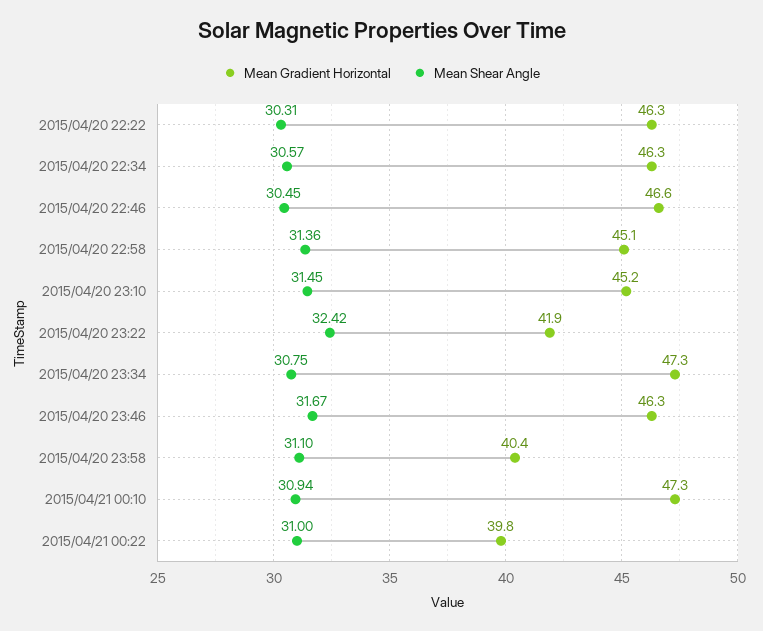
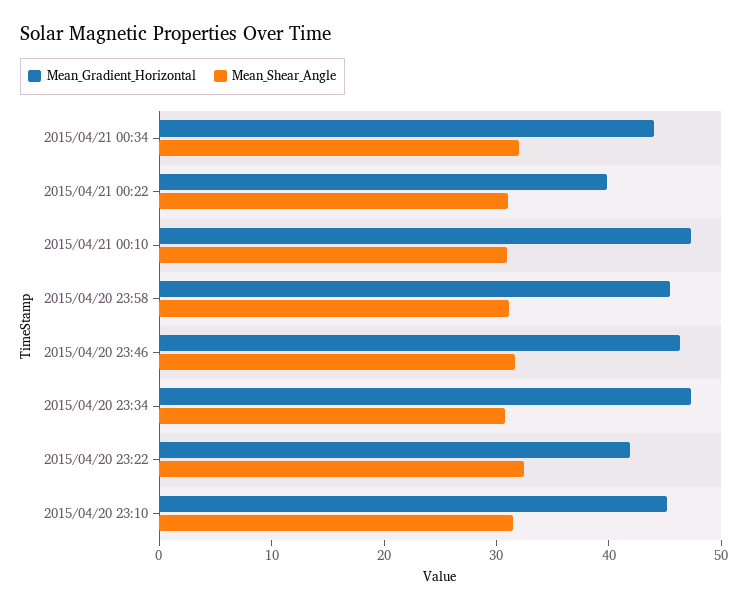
Mean Gradient Horizontal, 2015/04/20 22:22: 46.3 -> none
Mean Shear Angle, 2015/04/20 22:22: 30.31 -> none
Mean Gradient Horizontal, 2015/04/20 22:34: 46.3 -> none
Mean Shear Angle, 2015/04/20 22:34: 30.57 -> none
Mean Gradient Horizontal, 2015/04/20 22:46: 46.6 -> none
Mean Shear Angle, 2015/04/20 22:46: 30.45 -> none
Mean Gradient Horizontal, 2015/04/20 22:58: 45.1 -> none
Mean Shear Angle, 2015/04/20 22:58: 31.36 -> none
Mean Gradient Horizontal, 2015/04/20 23:58: 40.4 -> 46
Mean Gradient Horizontal, 2015/04/21 00:34: none -> 44
Mean Shear Angle, 2015/04/21 00:34: none -> 32

